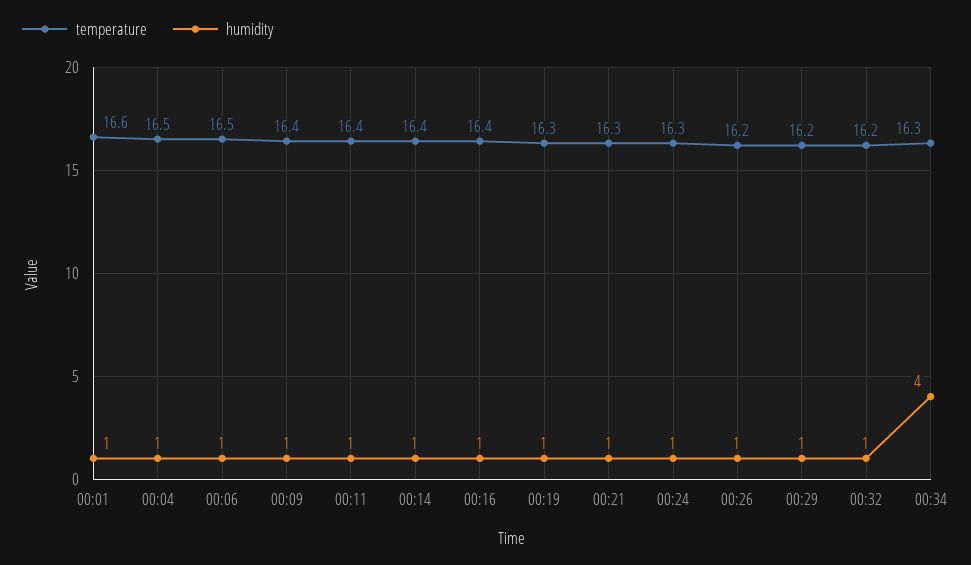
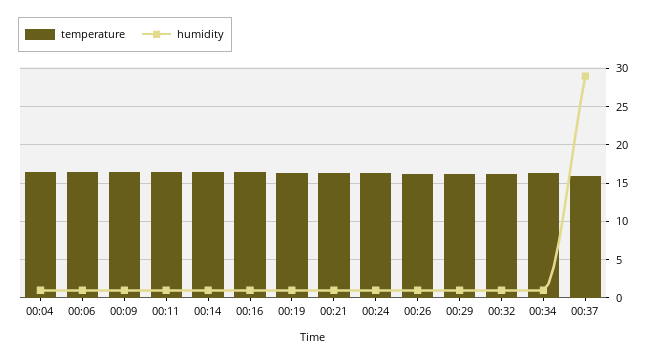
temperature, 00:01: 16.6 -> none
humidity, 00:01: 1 -> none
humidity, 00:34: 4 -> 1
temperature, 00:37: none -> 16
humidity, 00:37: none -> 29

